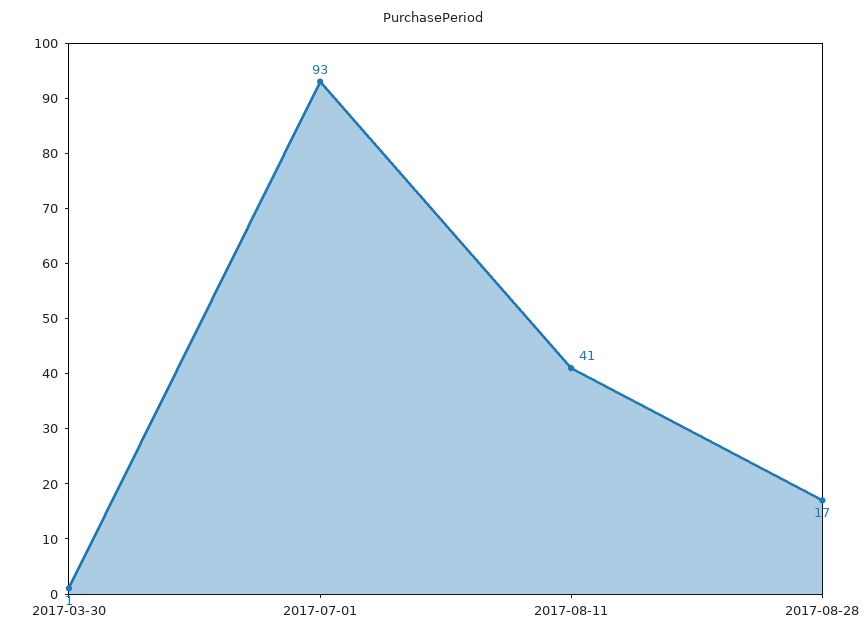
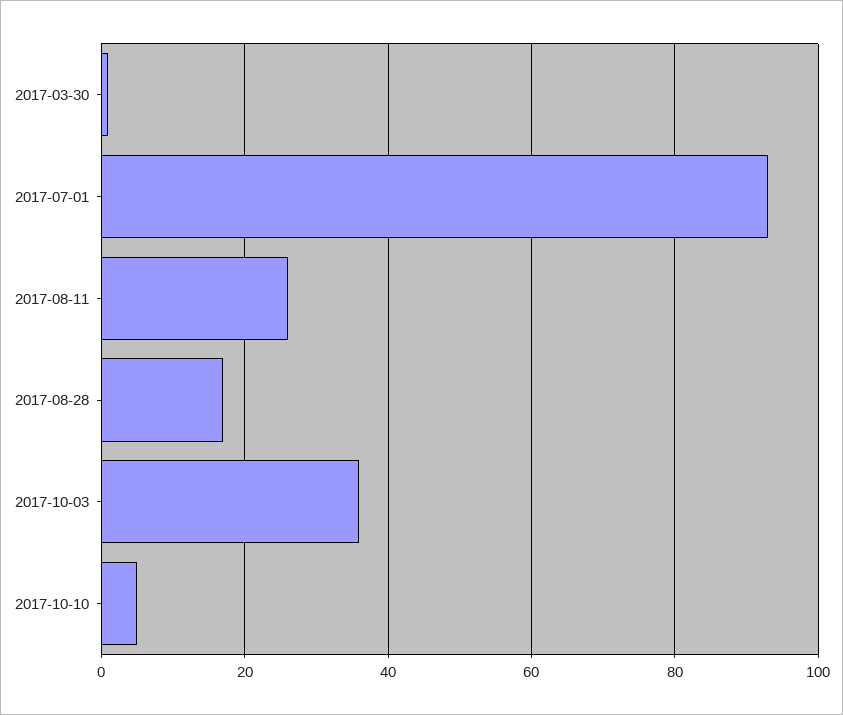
2017-08-11: 41 -> 25
2017-10-03: none -> 35
2017-10-10: none -> 5

